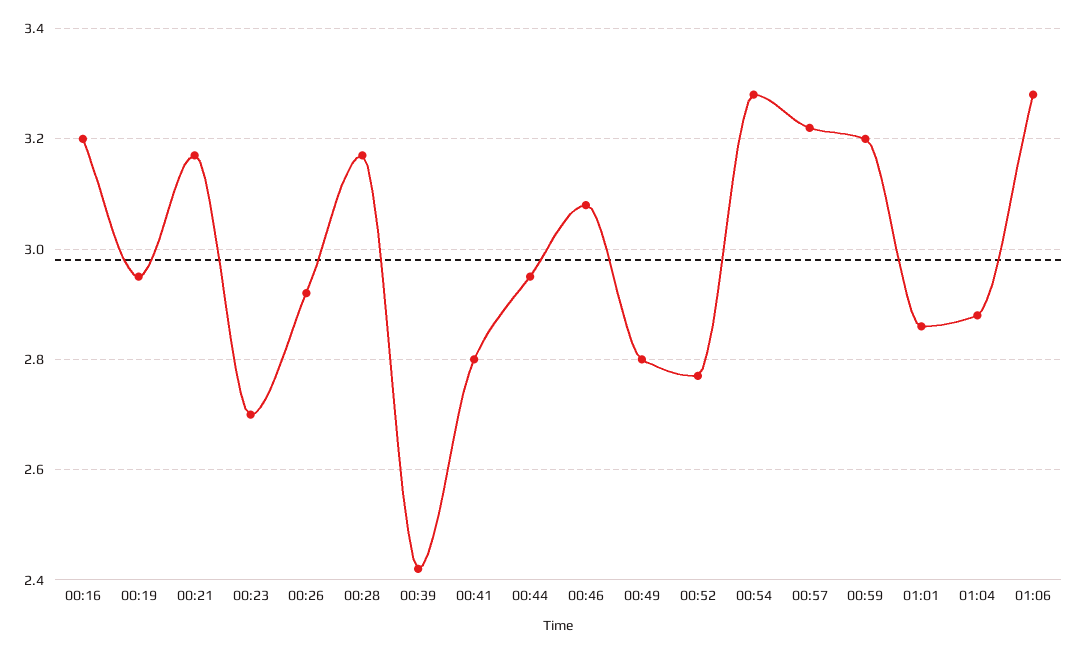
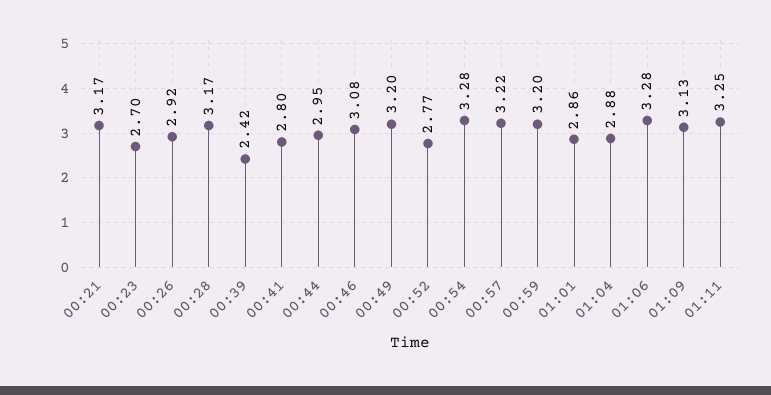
00:16: 3.2 -> none
00:19: 2.95 -> none
00:49: 2.8 -> 3.2
01:09: none -> 3.13
01:11: none -> 3.25

